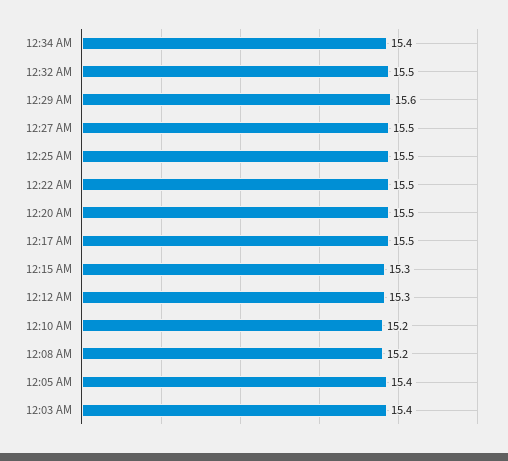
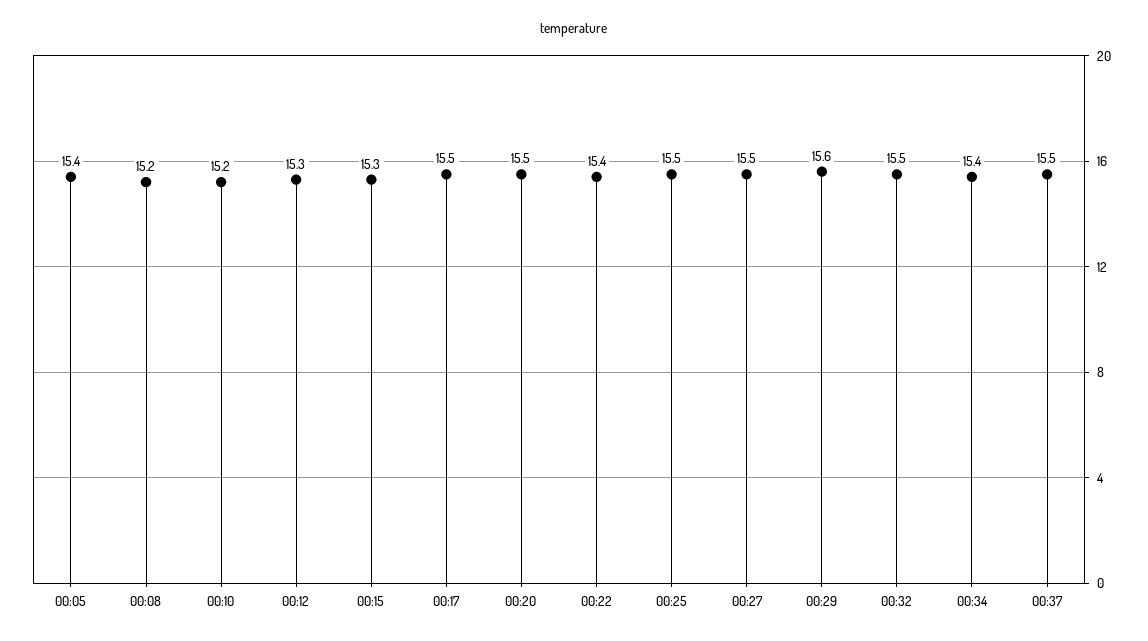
12:22 AM: 15.5 -> 15.4
12:03 AM: 15.4 -> none
00:37: none -> 15.5

